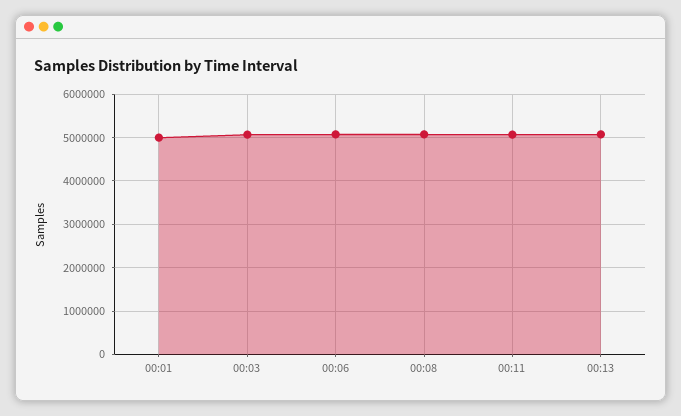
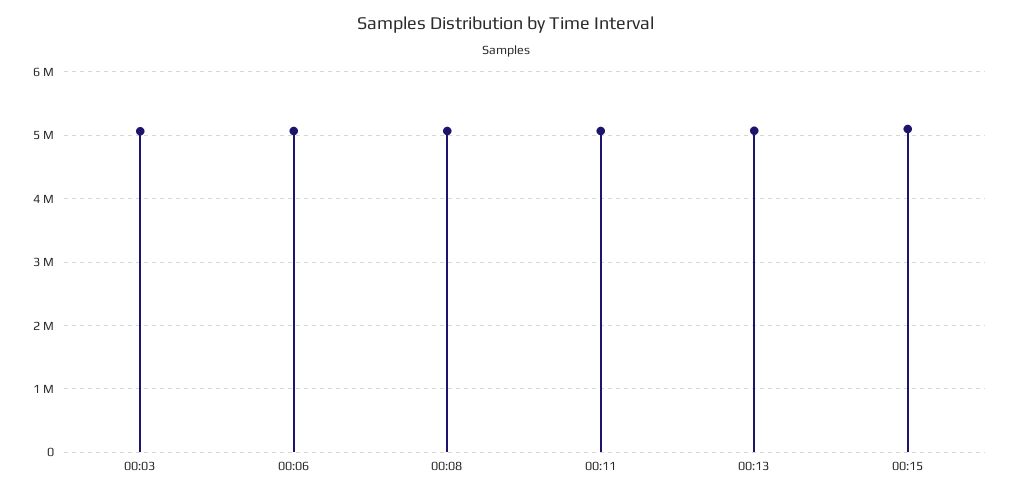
00:01: 5000000 -> none
00:15: none -> 5100000

